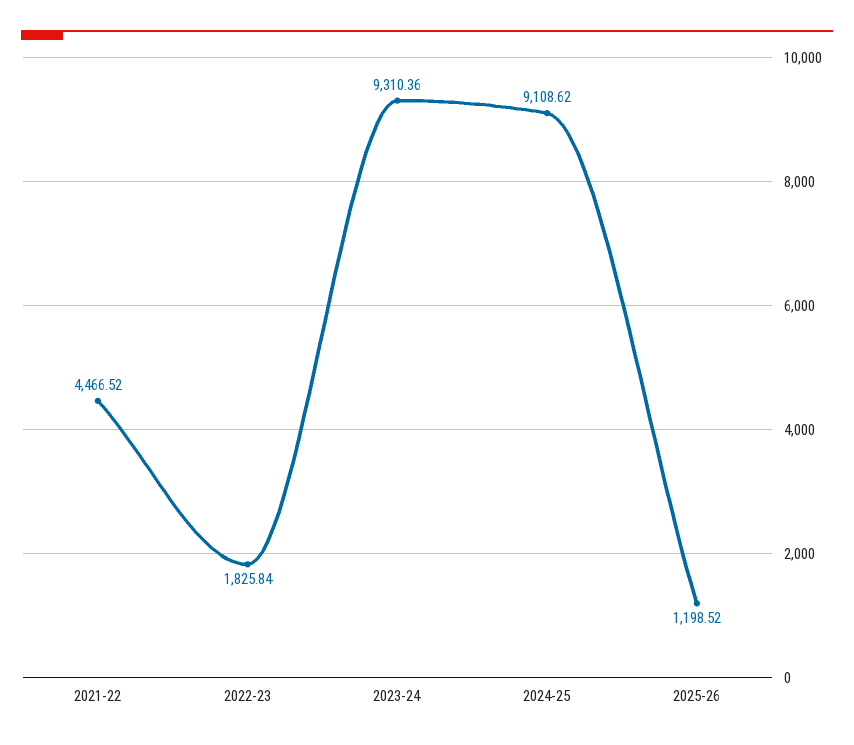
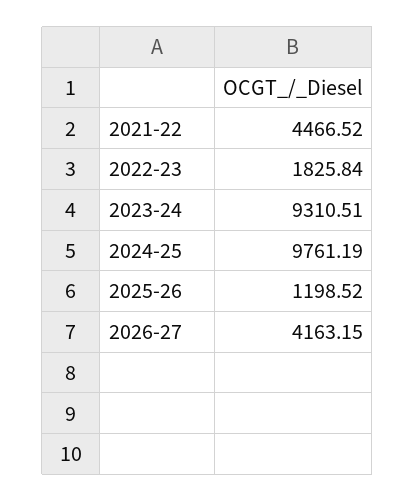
2023-24: 9310.36 -> 9310.51
2024-25: 9108.62 -> 9761.19
2026-27: none -> 4163.15

